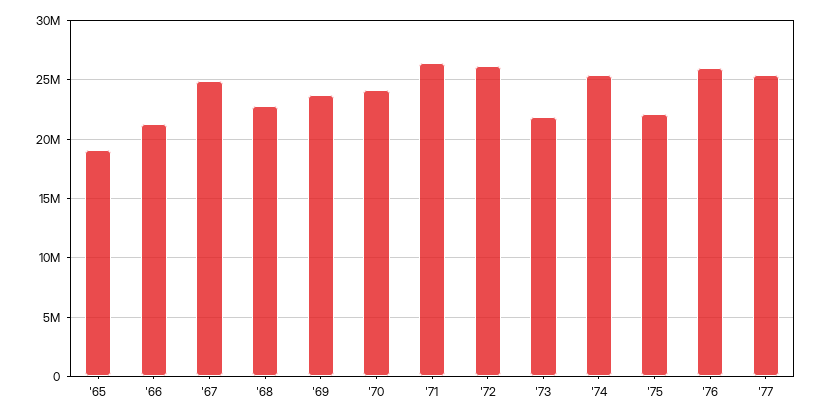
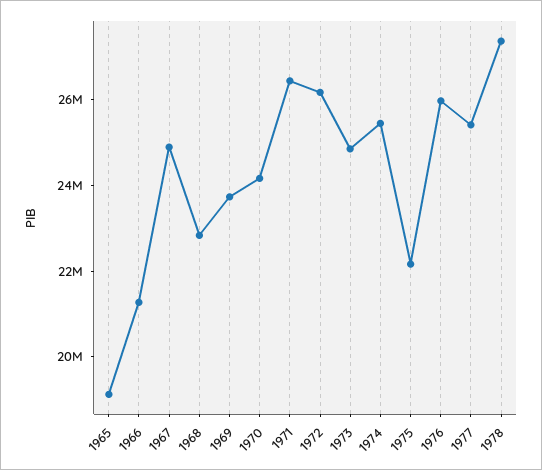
'73: 22000000 -> 25000000
1978: none -> 27500000

